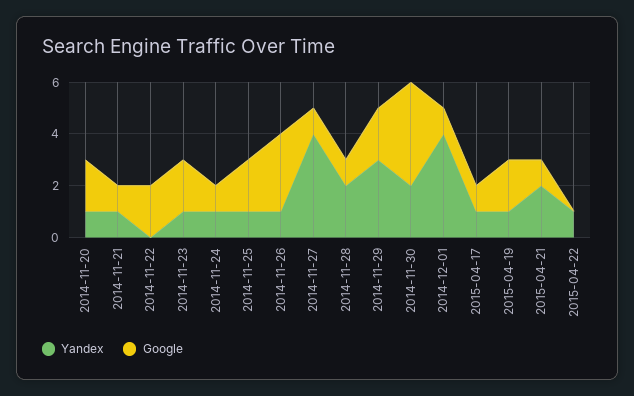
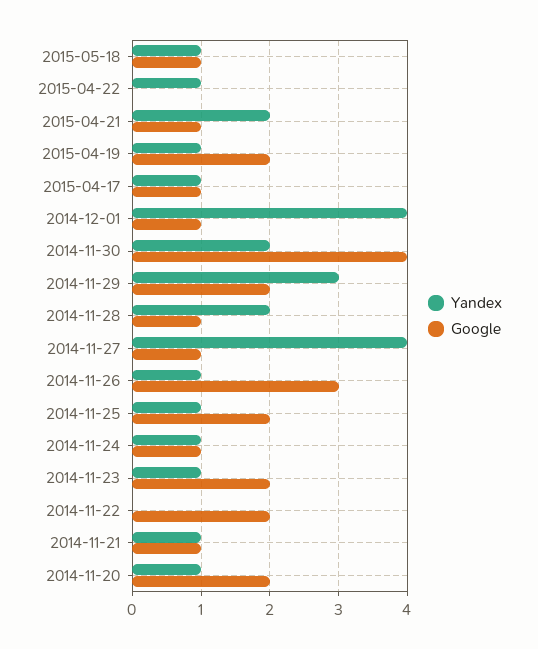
Yandex, 2015-05-18: none -> 1
Google, 2015-05-18: none -> 1

